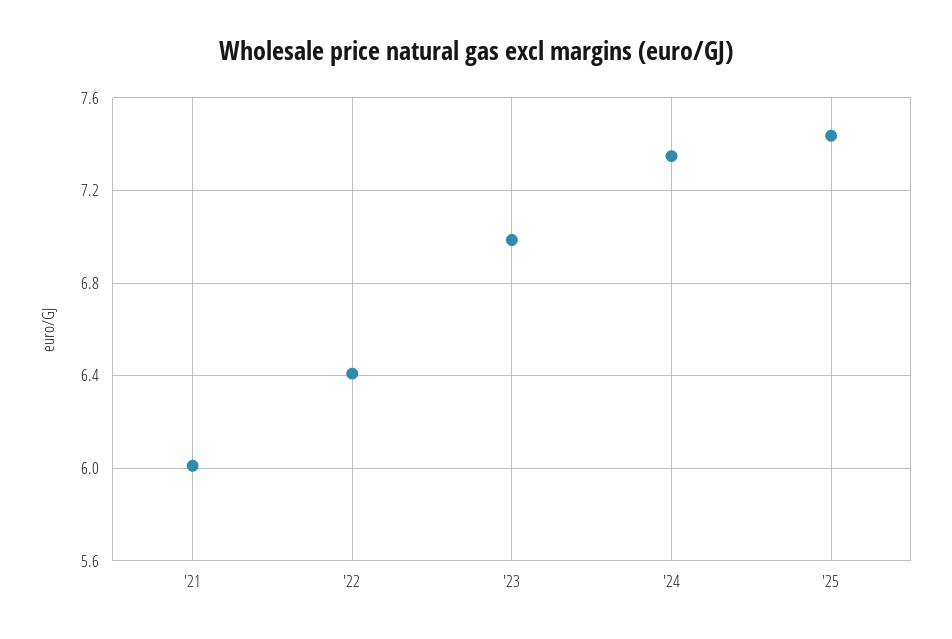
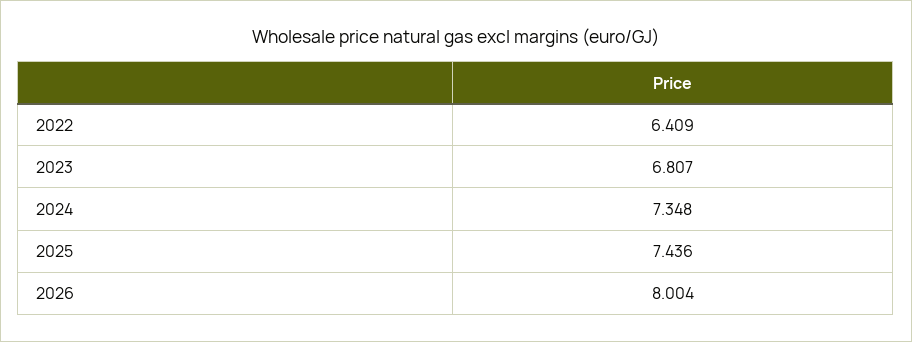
'21: 6 -> none
'23: 7 -> 6.807
2026: none -> 8.004

